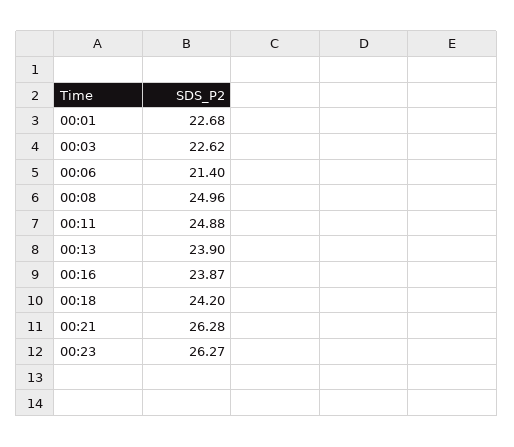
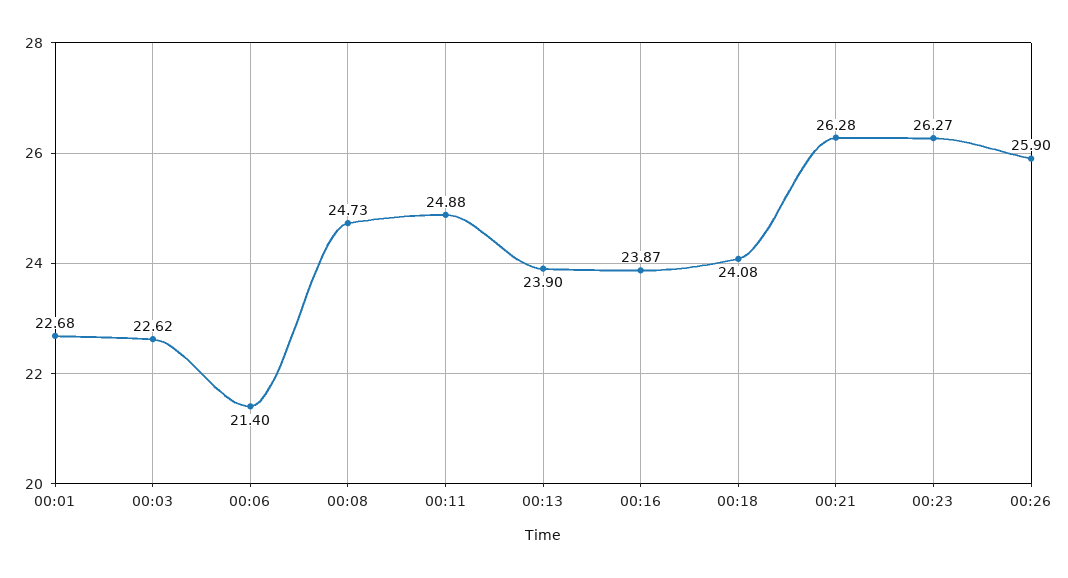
00:08: 24.96 -> 24.73
00:18: 24.2 -> 24.08
00:26: none -> 25.9

